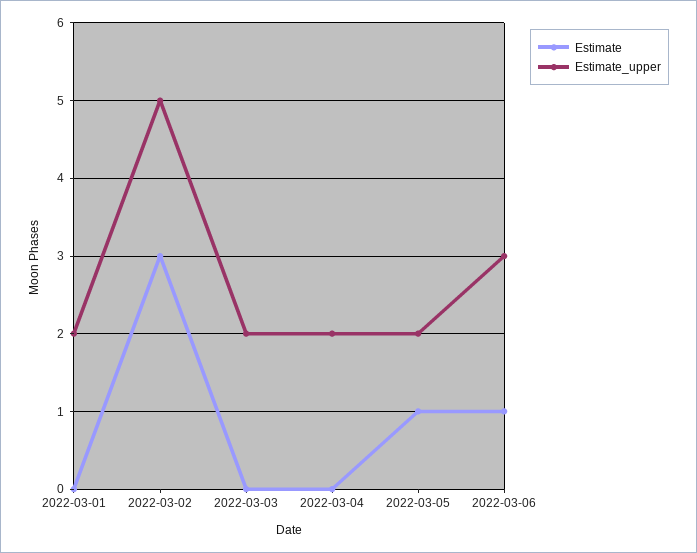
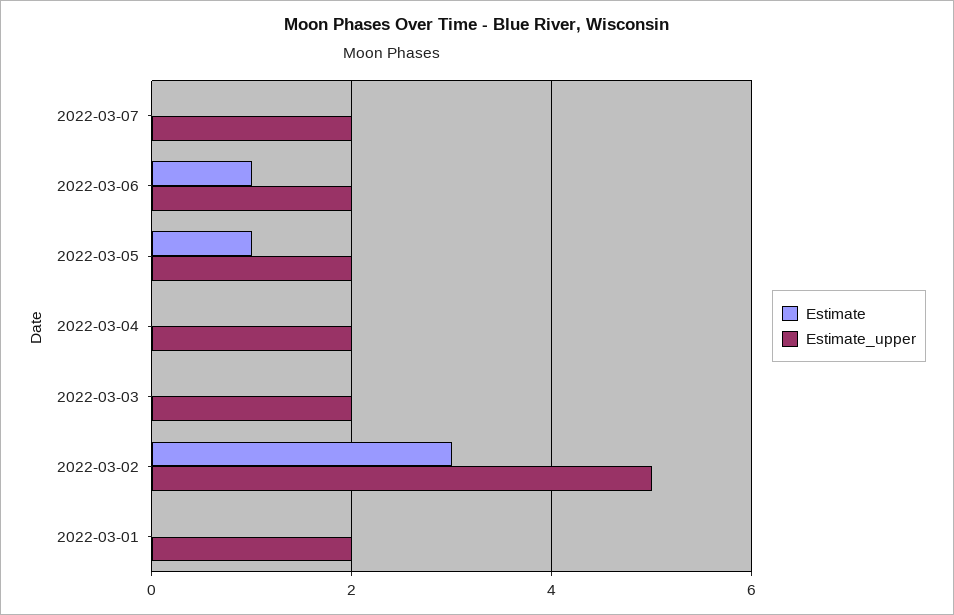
Estimate_upper, 2022-03-06: 3 -> 2
Estimate, 2022-03-07: none -> 0
Estimate_upper, 2022-03-07: none -> 2

